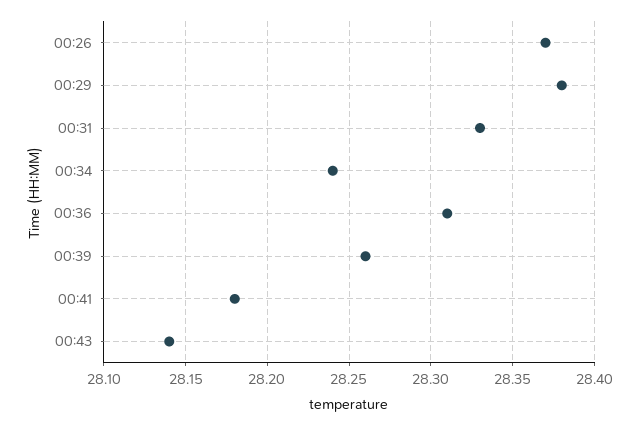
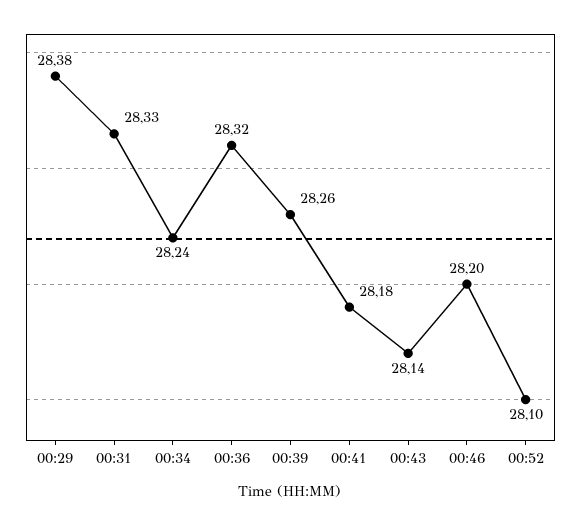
00:26: 28.37 -> none
00:36: 28.31 -> 28.32
00:46: none -> 28.2
00:52: none -> 28.1

